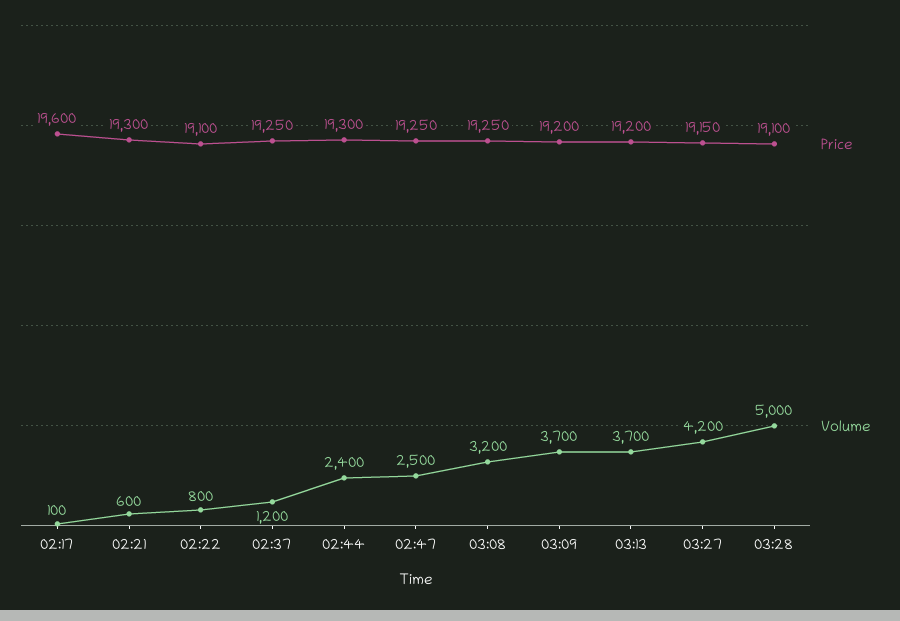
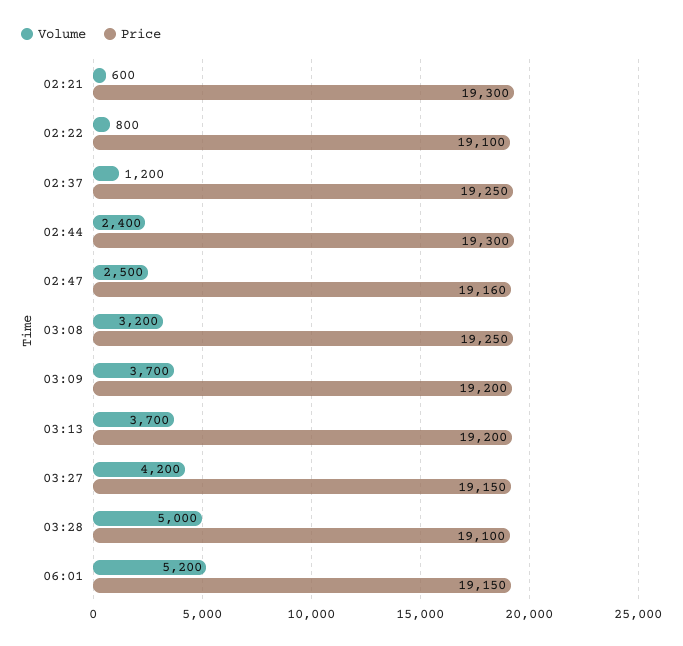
Price, 02:17: 19600 -> none
Volume, 02:17: 100 -> none
Price, 02:47: 19250 -> 19160
Volume, 06:01: none -> 5200
Price, 06:01: none -> 19150

